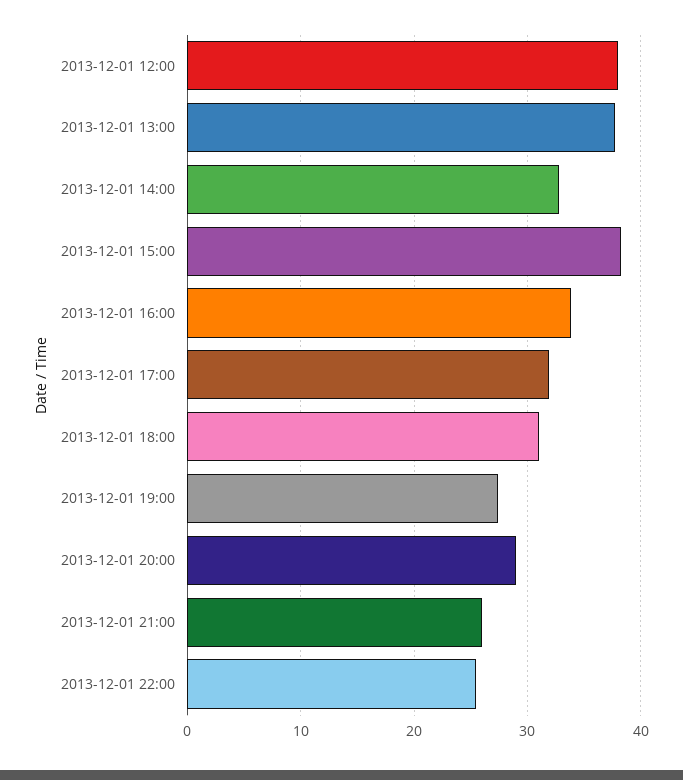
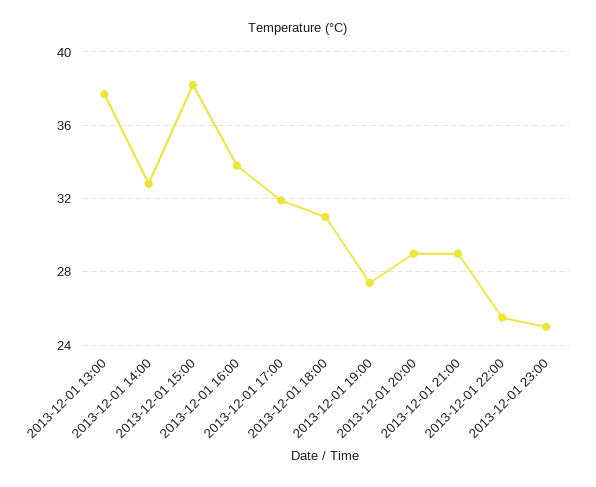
2013-12-01 12:00: 38 -> none
2013-12-01 21:00: 26 -> 29
2013-12-01 23:00: none -> 25

